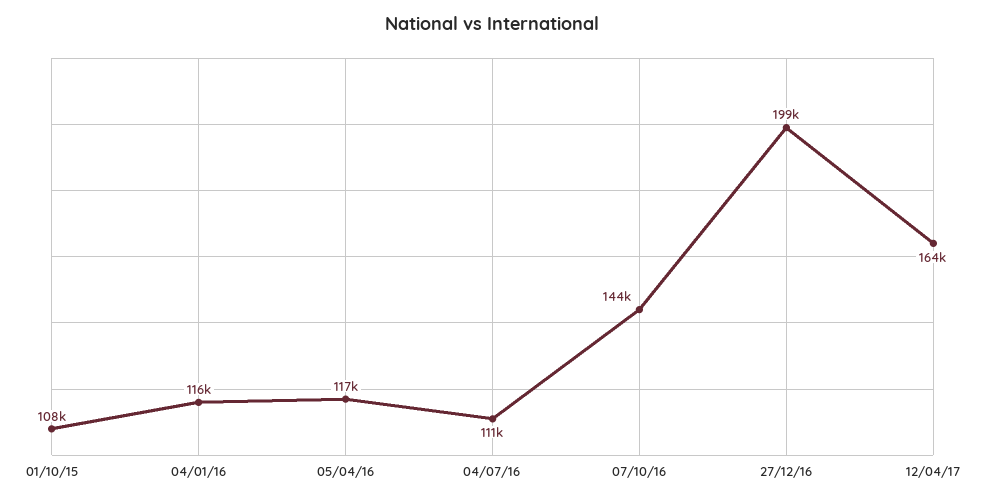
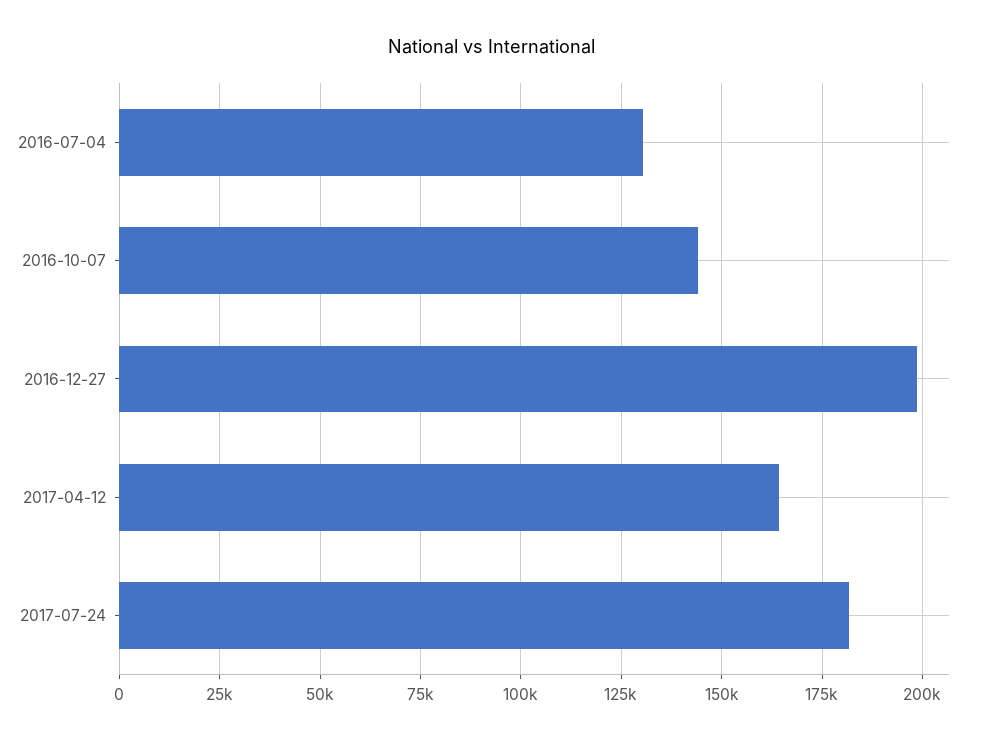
01/10/15: 108000 -> none
04/01/16: 116000 -> none
05/04/16: 117000 -> none
04/07/16: 111000 -> 130000
2017-07-24: none -> 182500

